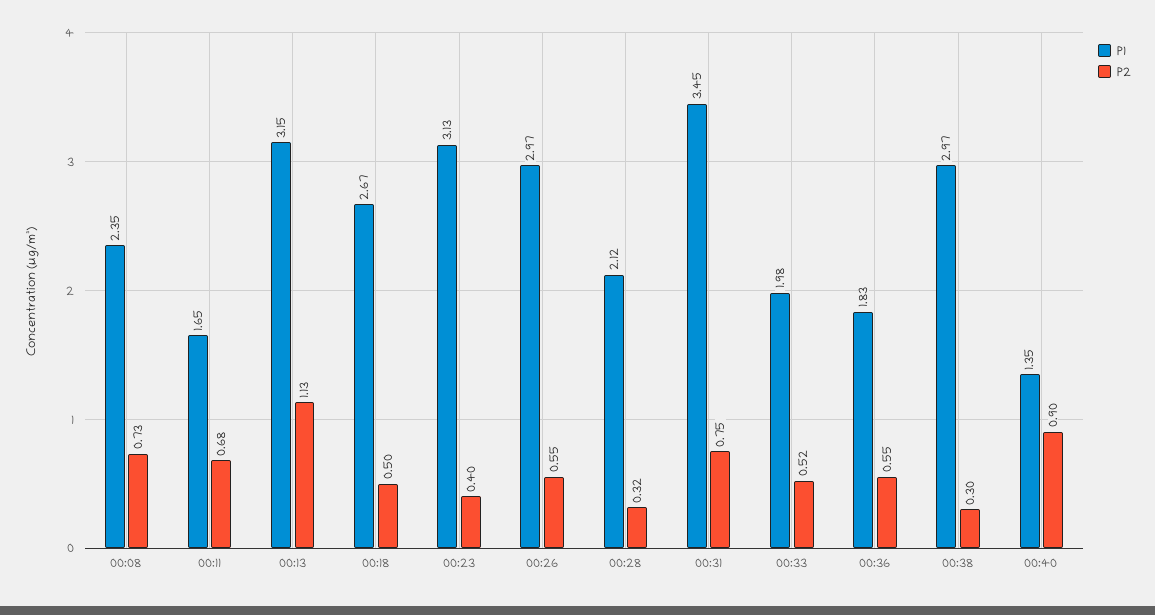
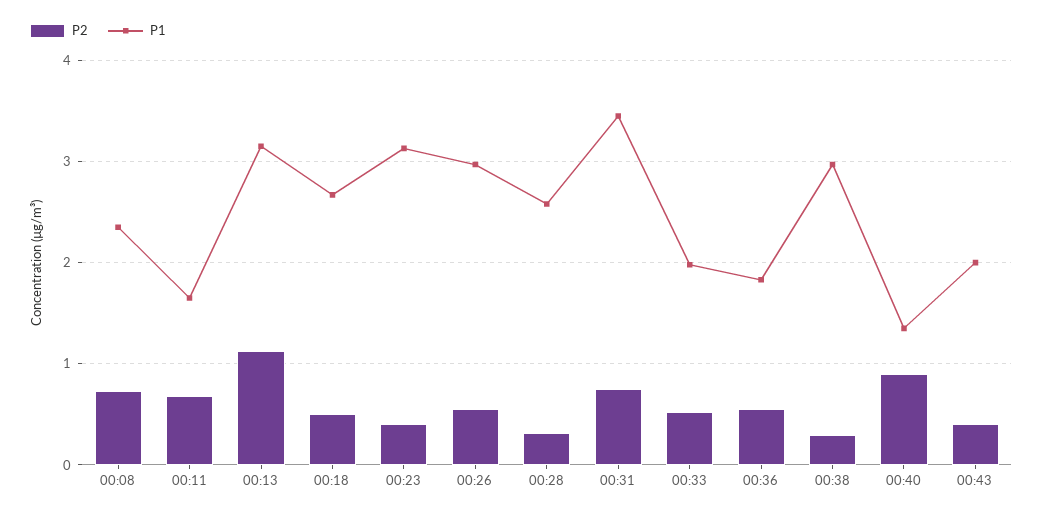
P1, 00:28: 2.12 -> 2.6
P2, 00:43: none -> 0.4
P1, 00:43: none -> 2

